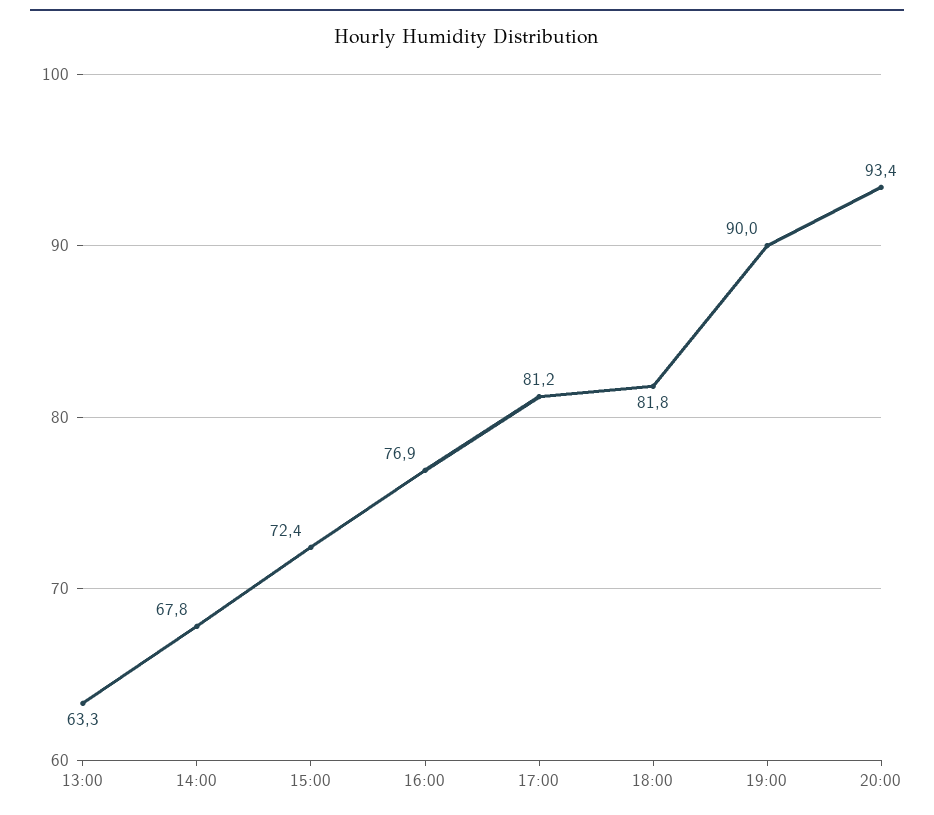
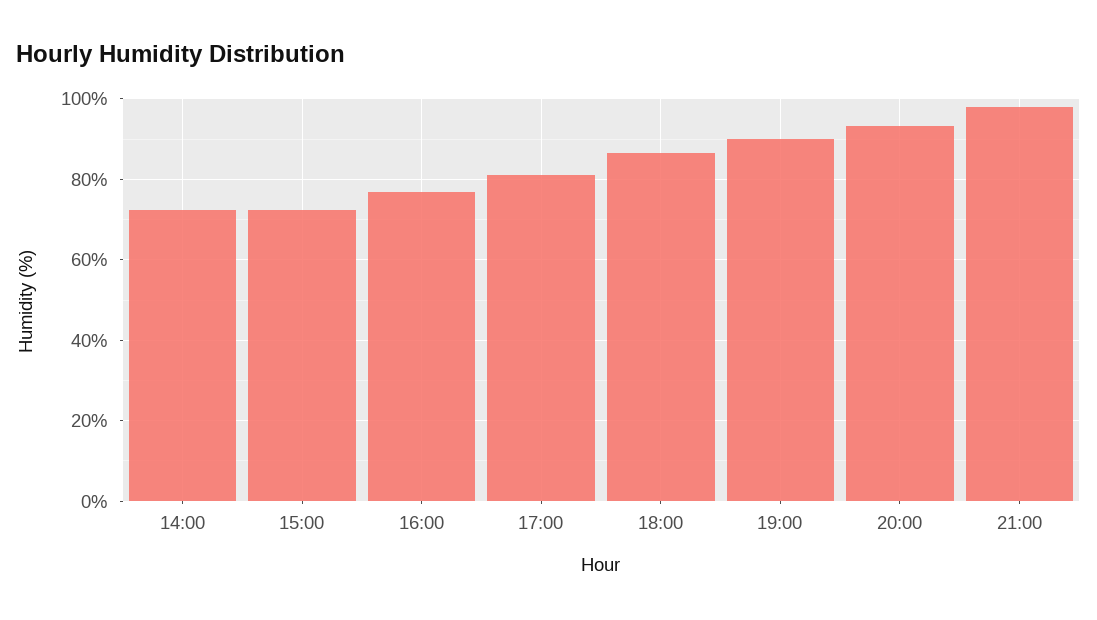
13:00: 63.3 -> none
14:00: 67.8 -> 72
18:00: 81.8 -> 86
21:00: none -> 98

